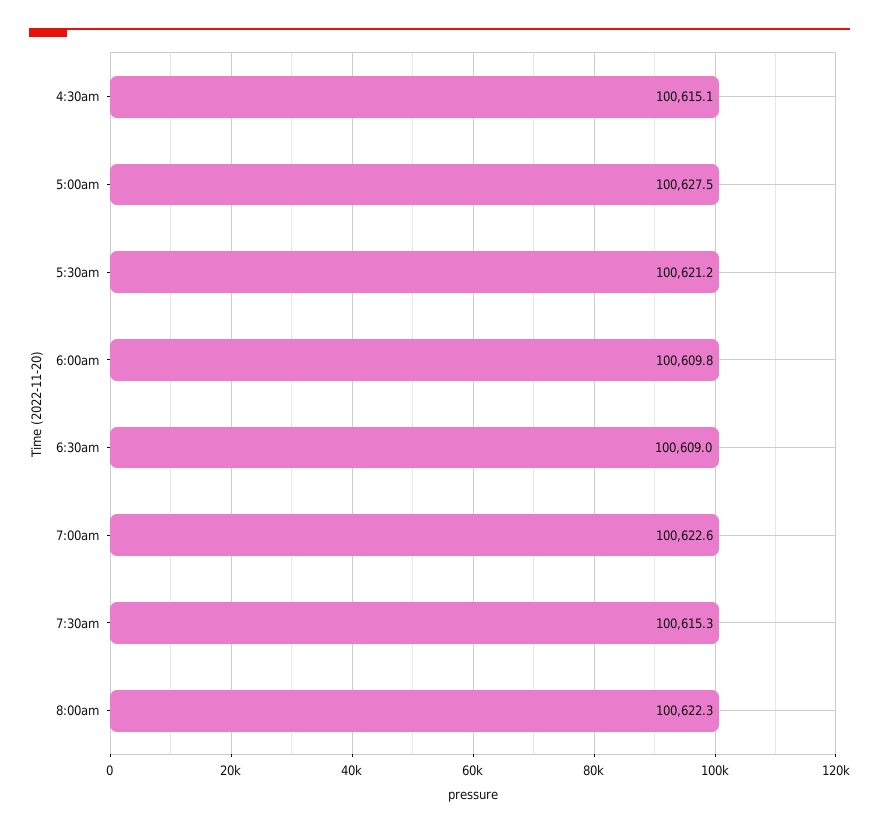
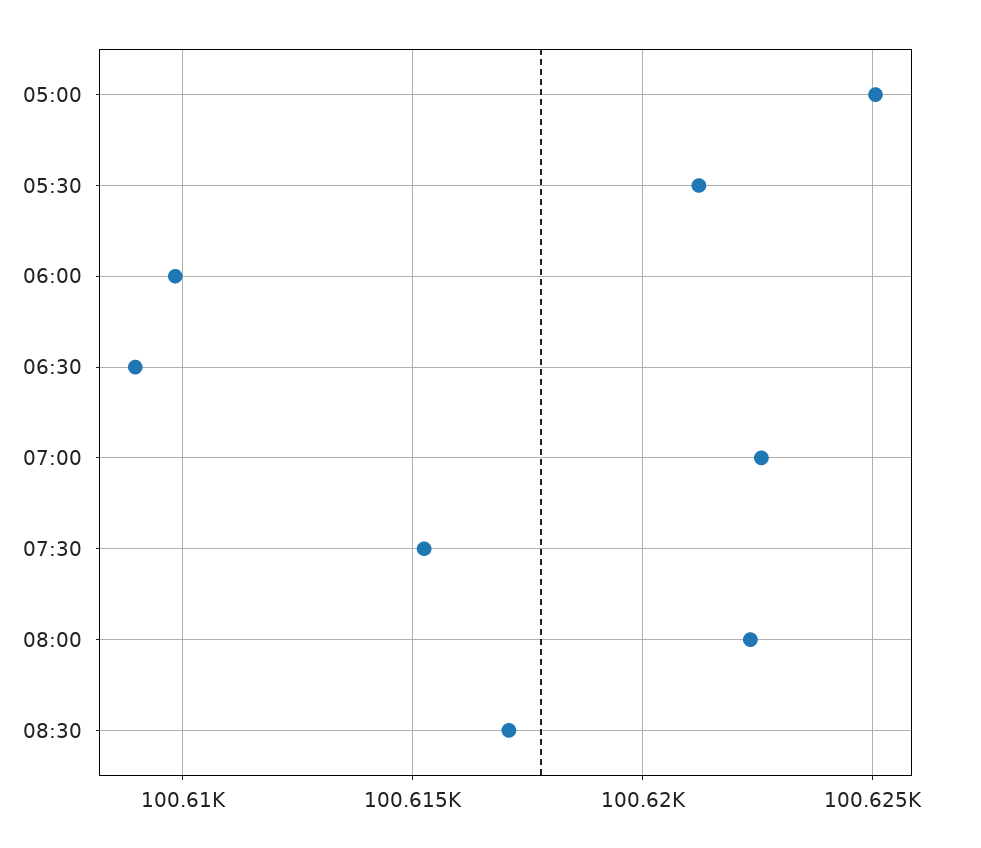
4:30am: 100615.1 -> none
5:00am: 100627.5 -> 100625
08:30: none -> 100617

